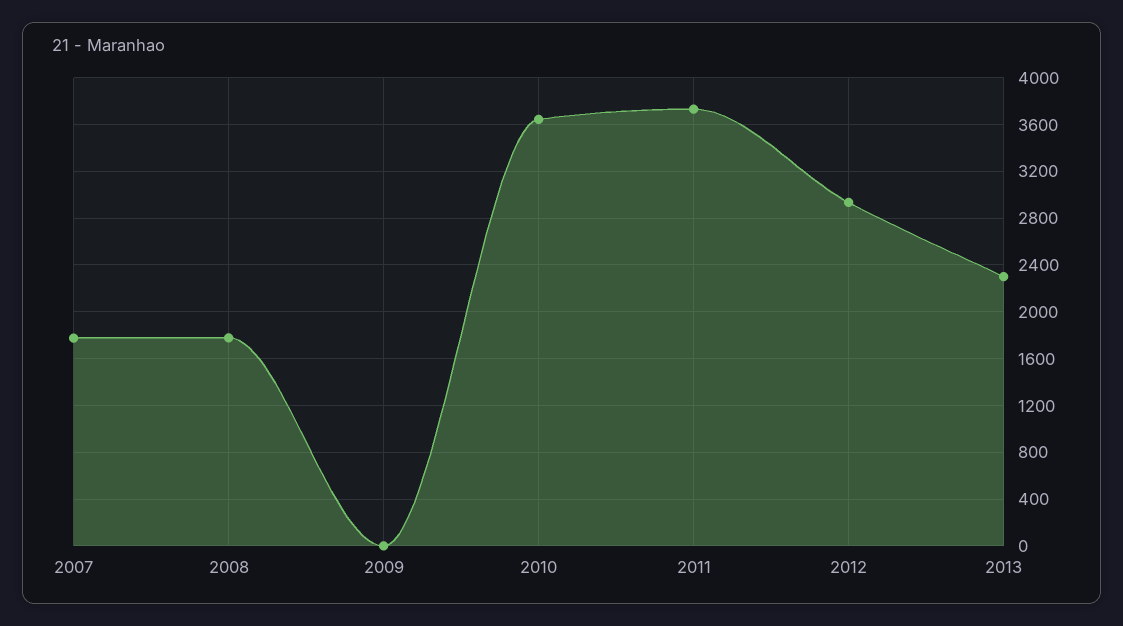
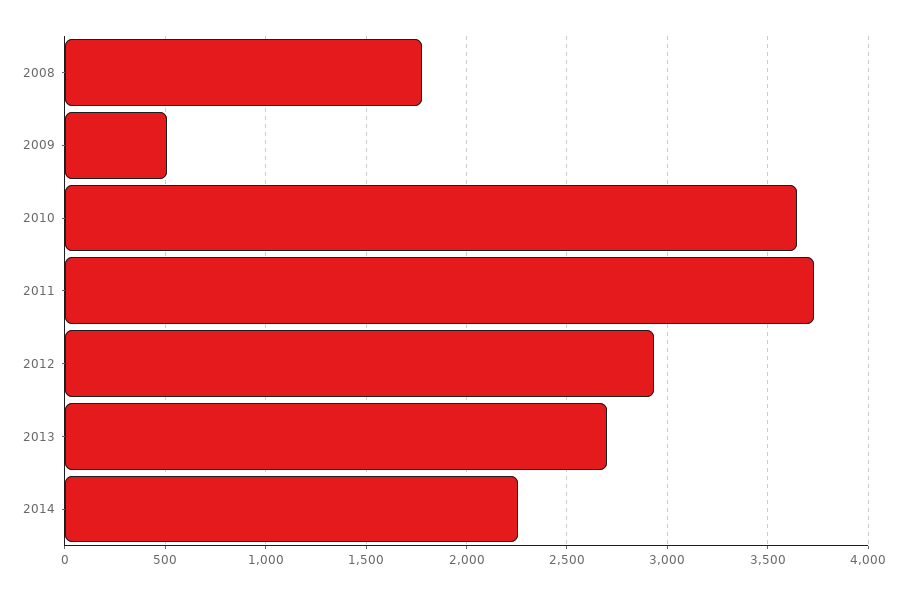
2007: 1800 -> none
2009: 0 -> 500
2013: 2300 -> 2700
2014: none -> 2250

